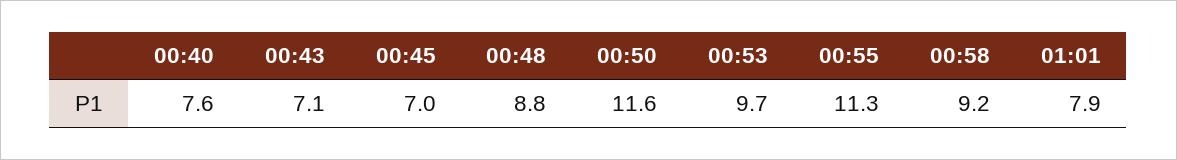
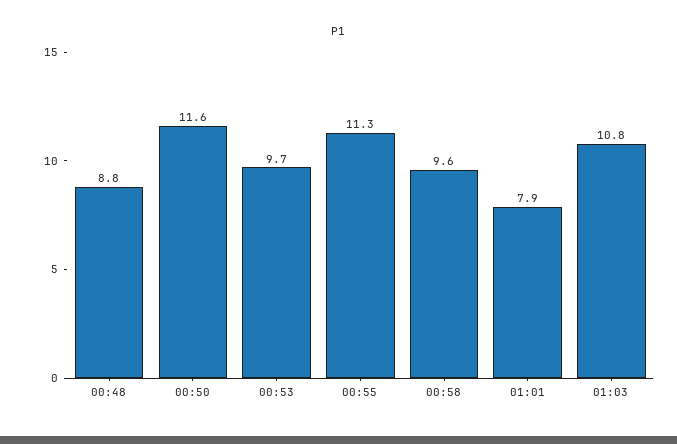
00:40: 7.6 -> none
00:43: 7.1 -> none
00:45: 7 -> none
00:58: 9.2 -> 9.6
01:03: none -> 10.8

